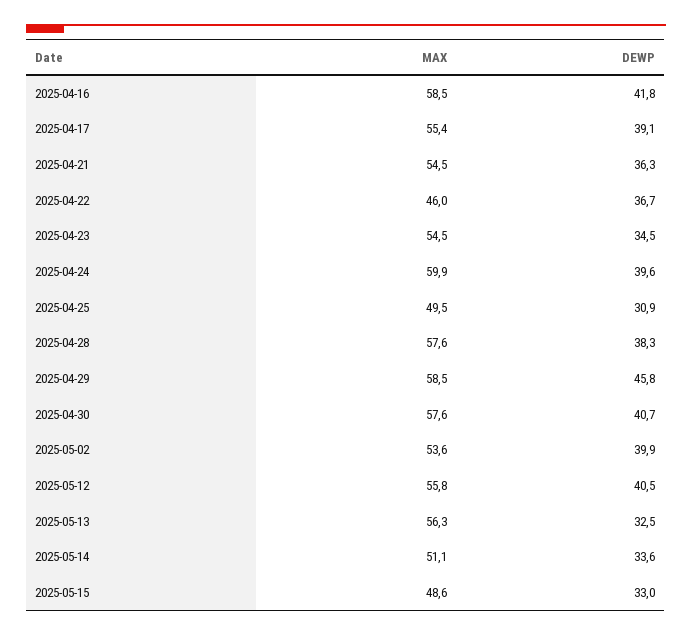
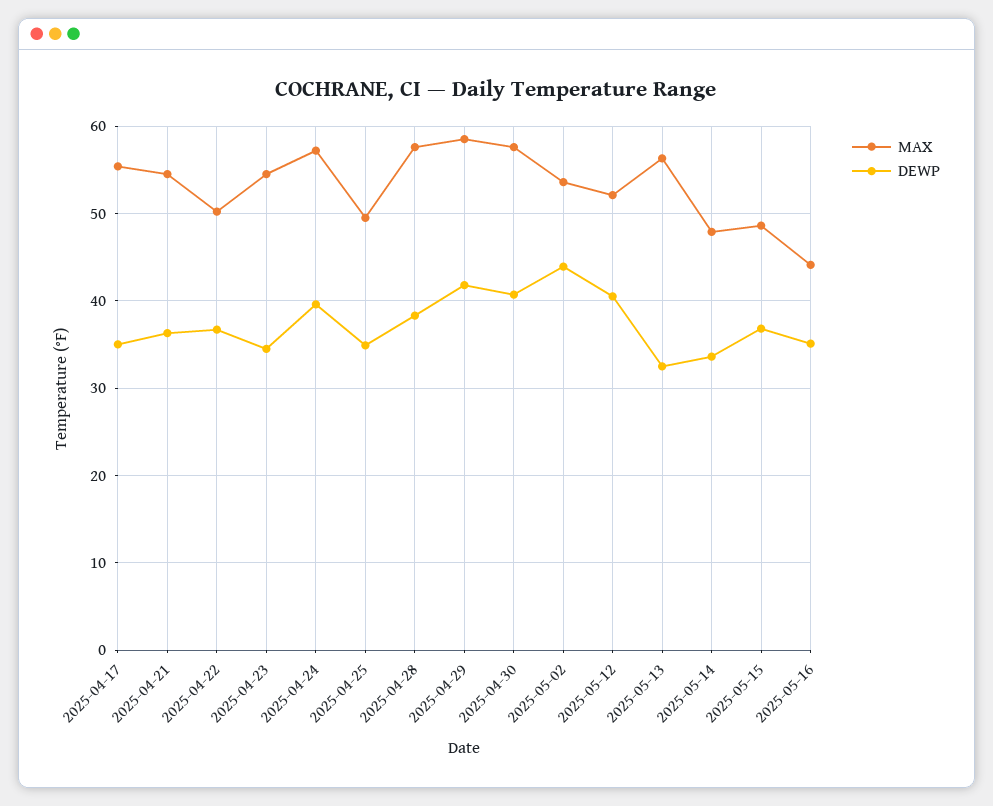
MAX, 2025-04-16: 58.5 -> none
DEWP, 2025-04-16: 41.8 -> none
DEWP, 2025-04-17: 39.1 -> 35
MAX, 2025-04-22: 46 -> 50
MAX, 2025-04-24: 59.9 -> 57
DEWP, 2025-04-25: 30.9 -> 35
DEWP, 2025-04-29: 45.8 -> 42
DEWP, 2025-05-02: 39.9 -> 44
MAX, 2025-05-12: 55.8 -> 52
MAX, 2025-05-14: 51.1 -> 48
DEWP, 2025-05-15: 33 -> 37
MAX, 2025-05-16: none -> 44
DEWP, 2025-05-16: none -> 35

